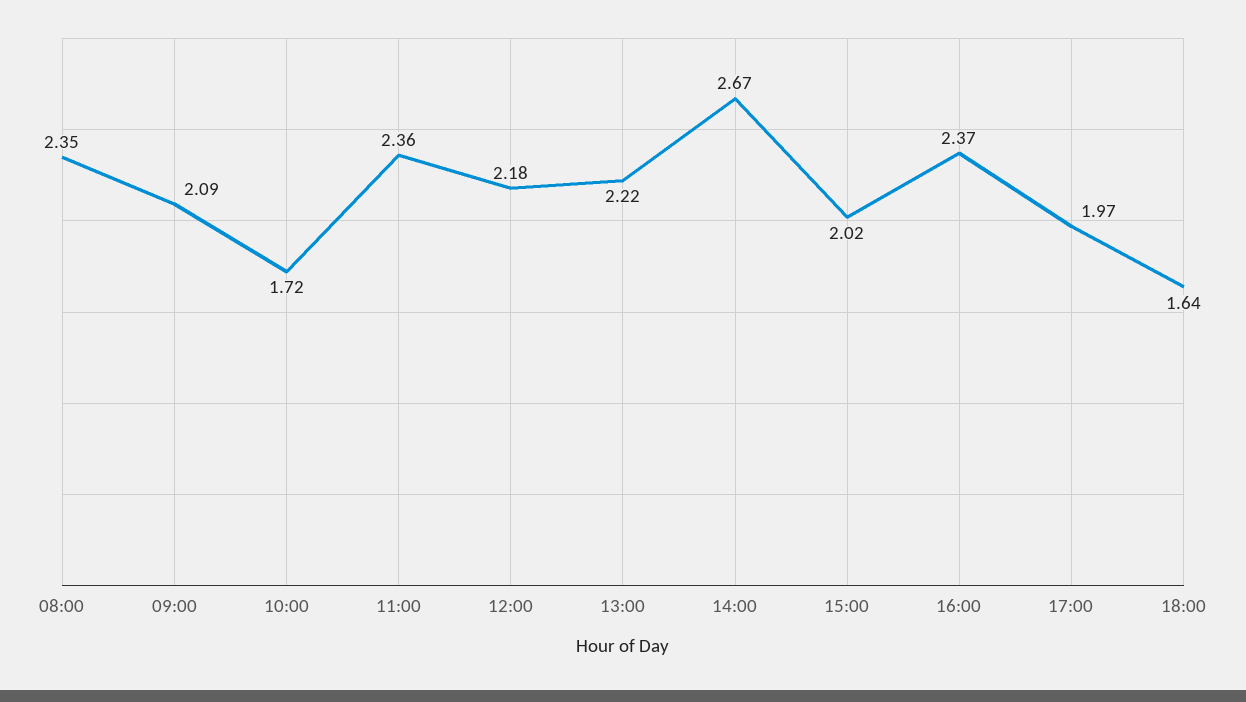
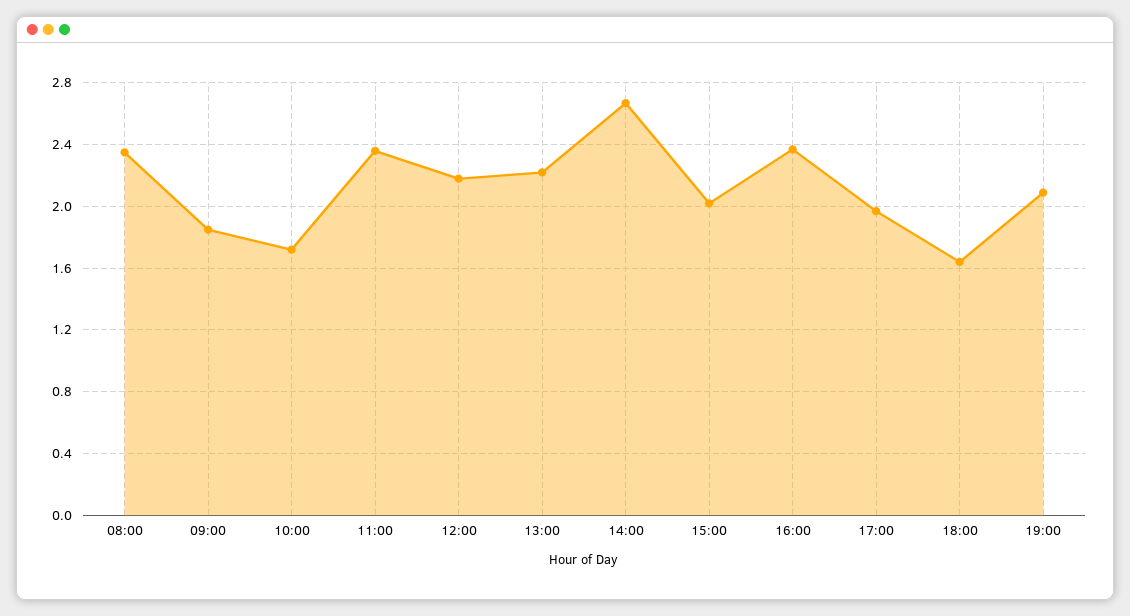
09:00: 2.09 -> 1.85
19:00: none -> 2.1

